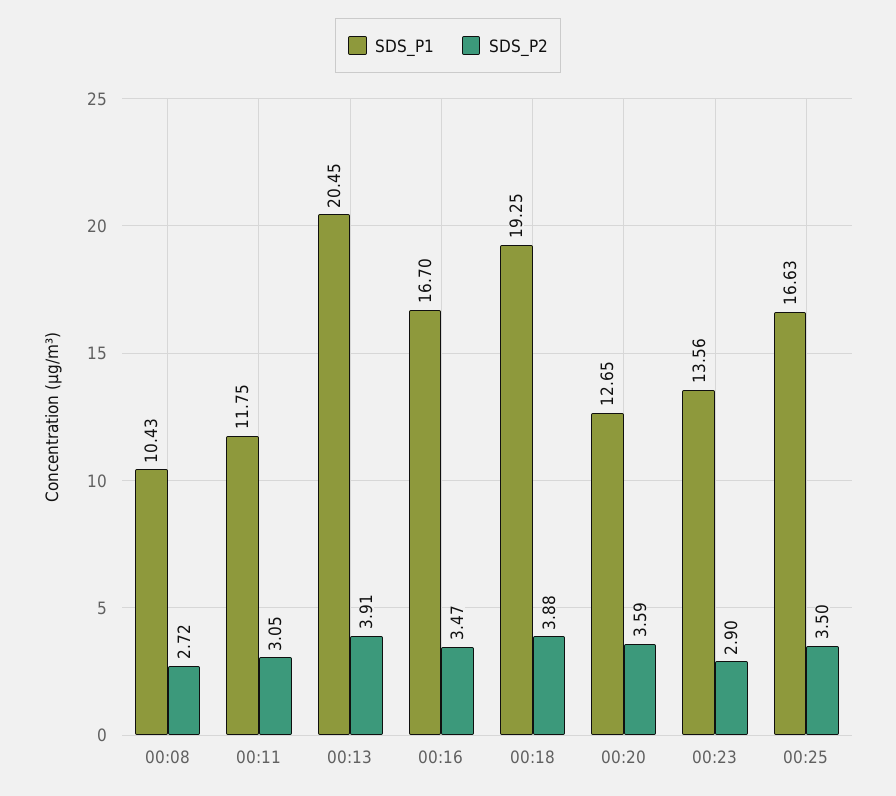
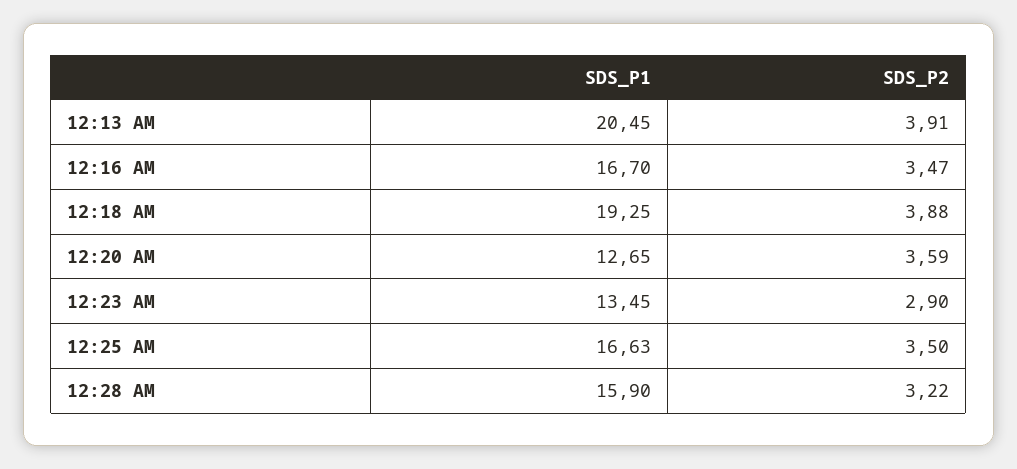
SDS_P1, 00:08: 10.43 -> none
SDS_P2, 00:08: 2.72 -> none
SDS_P1, 00:11: 11.75 -> none
SDS_P2, 00:11: 3.05 -> none
SDS_P1, 00:23: 13.56 -> 13.45
SDS_P1, 12:28 AM: none -> 15.9
SDS_P2, 12:28 AM: none -> 3.22

